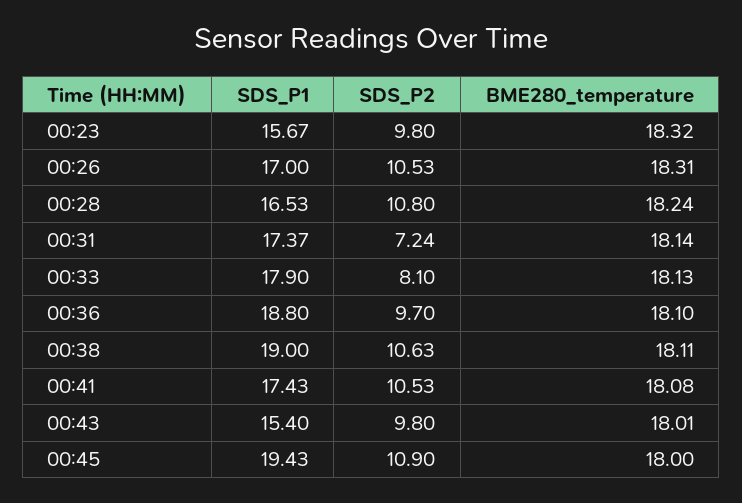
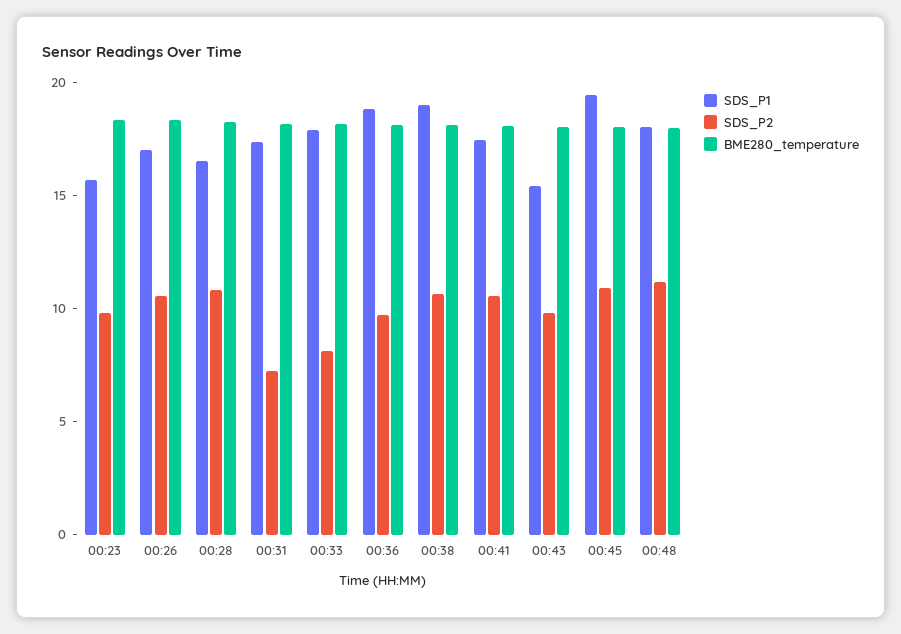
SDS_P1, 00:48: none -> 18
SDS_P2, 00:48: none -> 11
BME280_temperature, 00:48: none -> 18

